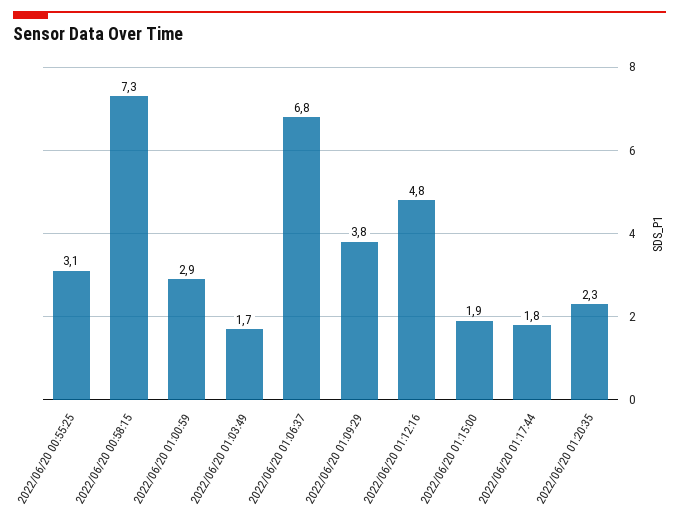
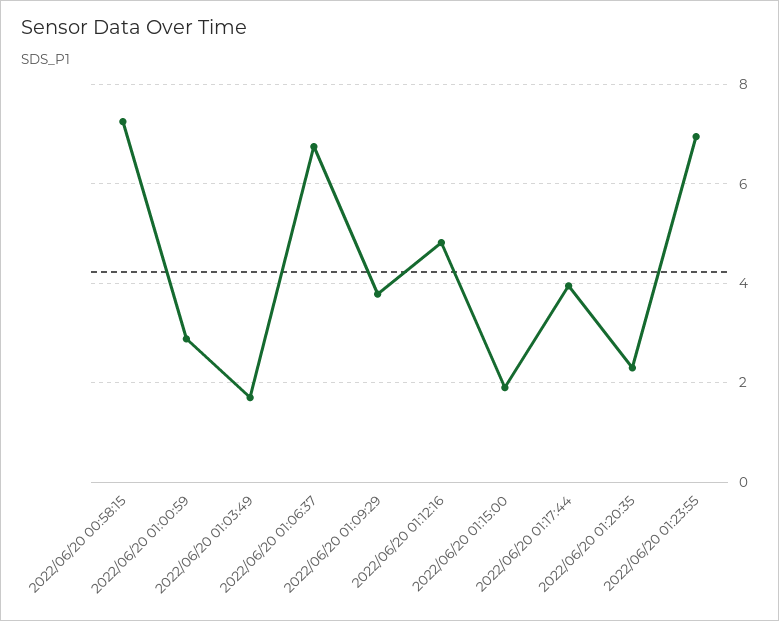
2022/06/20 00:55:25: 3.1 -> none
2022/06/20 01:17:44: 1.8 -> 4
2022/06/20 01:23:55: none -> 7

